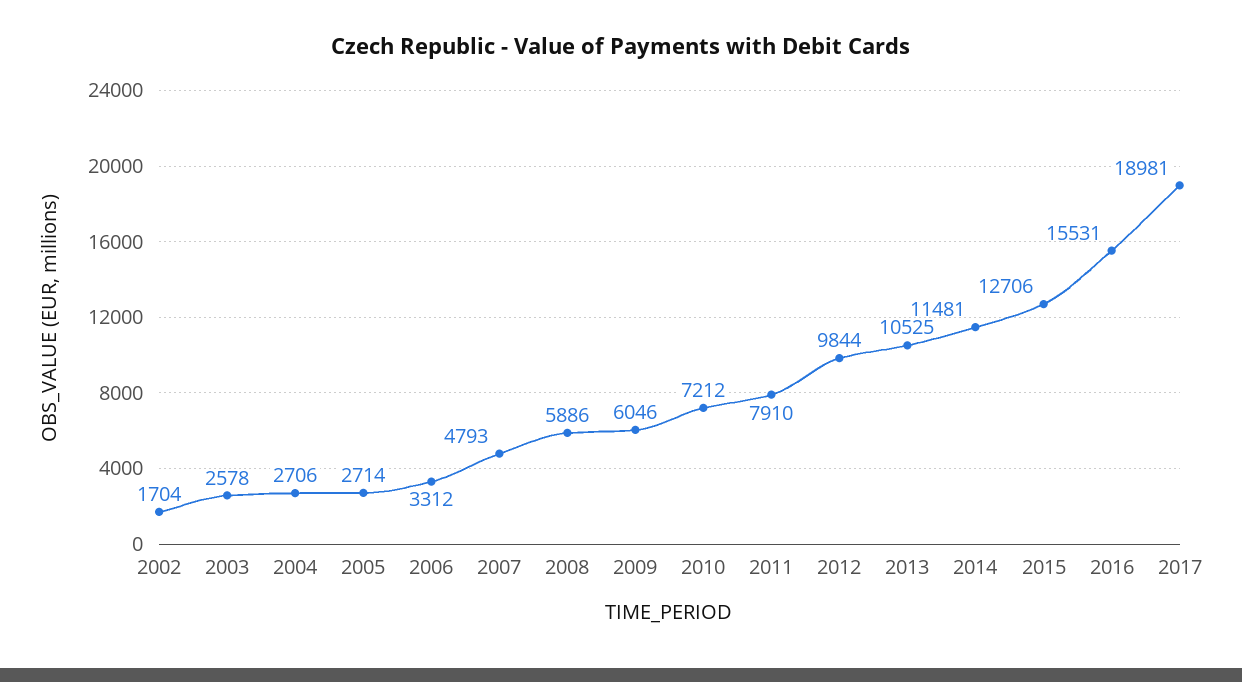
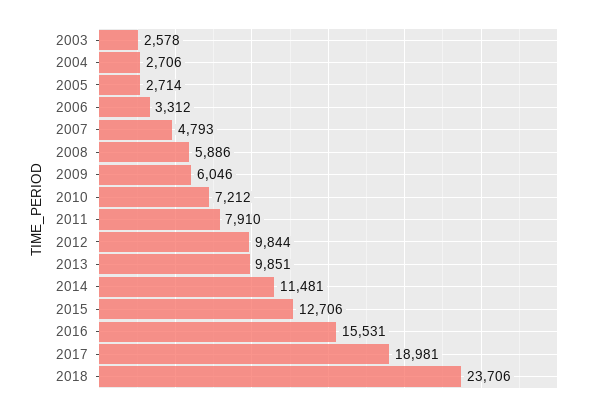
2002: 1704 -> none
2013: 10525 -> 9851
2018: none -> 23706

